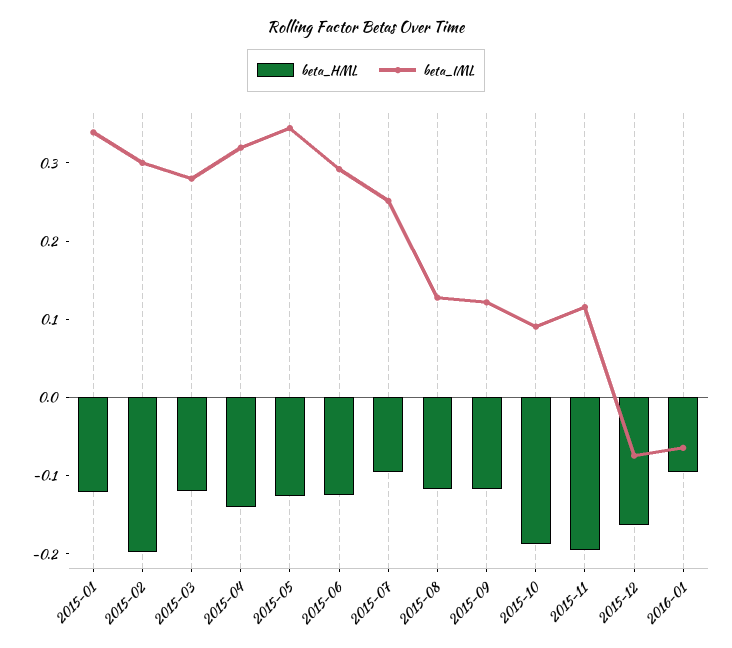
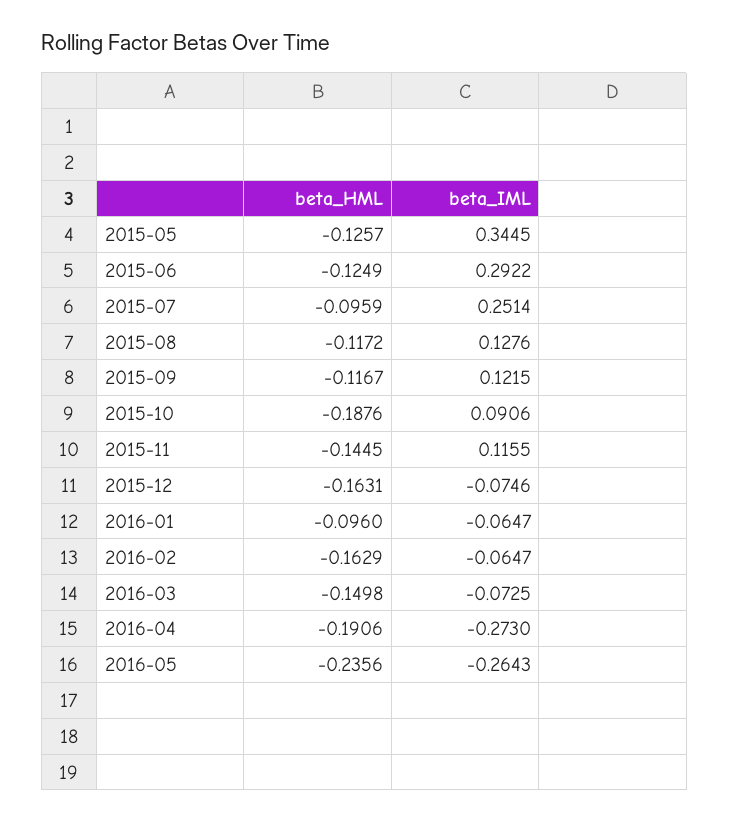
beta_HML, 2015-01: -0.12 -> none
beta_IML, 2015-01: 0.34 -> none
beta_HML, 2015-02: -0.2 -> none
beta_IML, 2015-02: 0.3 -> none
beta_HML, 2015-03: -0.12 -> none
beta_IML, 2015-03: 0.28 -> none
beta_HML, 2015-04: -0.14 -> none
beta_IML, 2015-04: 0.32 -> none
beta_HML, 2015-11: -0.2 -> -0.1445
beta_HML, 2016-02: none -> -0.1629
beta_IML, 2016-02: none -> -0.0647
beta_HML, 2016-03: none -> -0.1498
beta_IML, 2016-03: none -> -0.0725
beta_HML, 2016-04: none -> -0.1906
beta_IML, 2016-04: none -> -0.273
beta_HML, 2016-05: none -> -0.2356
beta_IML, 2016-05: none -> -0.2643

